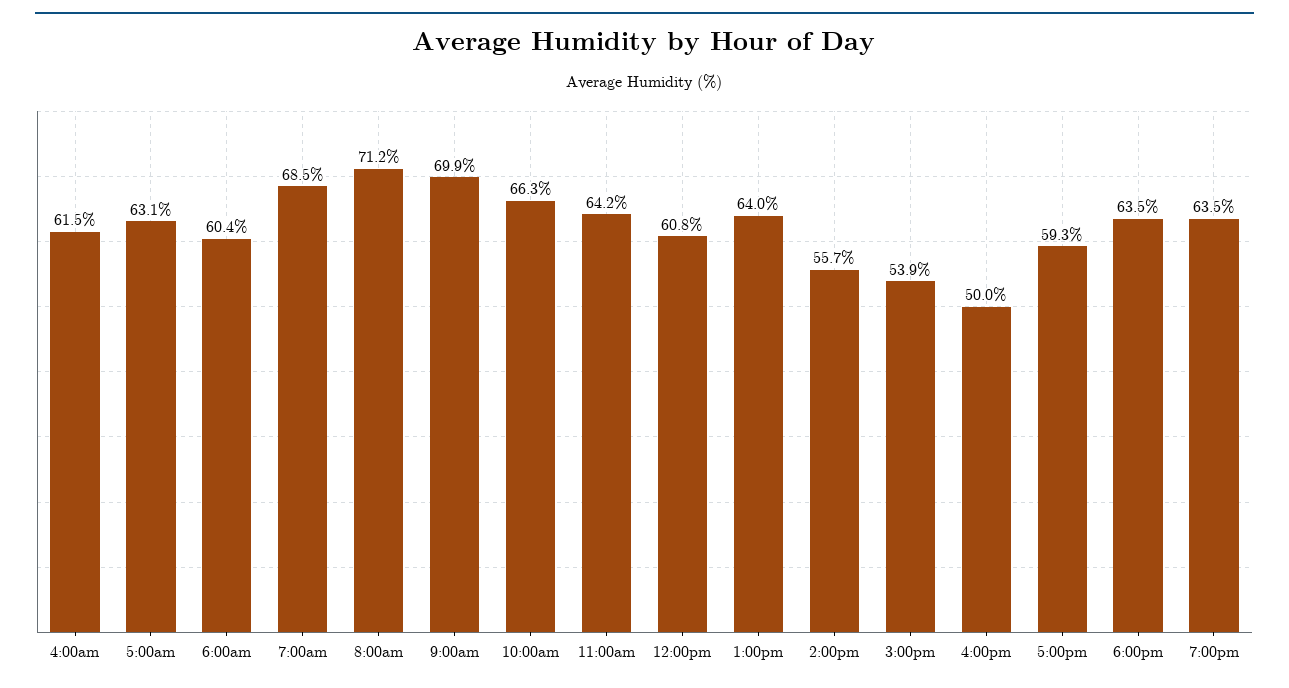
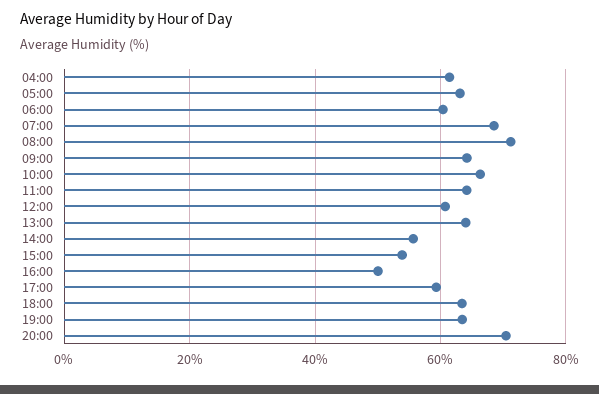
9:00am: 69.9 -> 64
20:00: none -> 70

